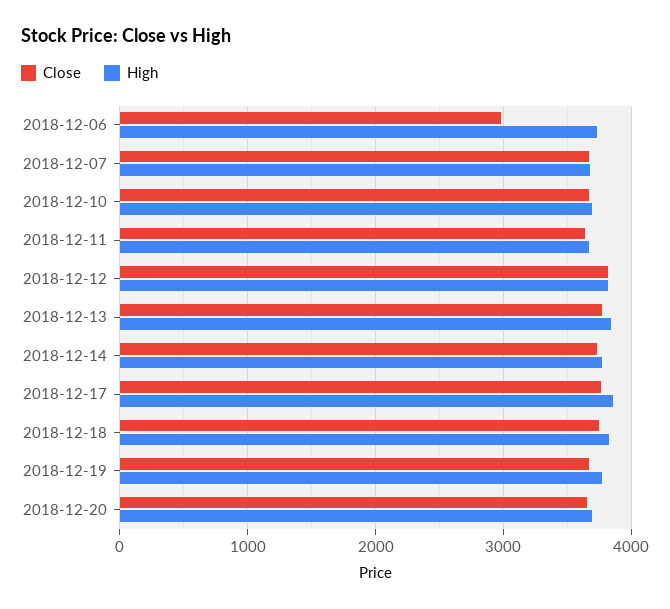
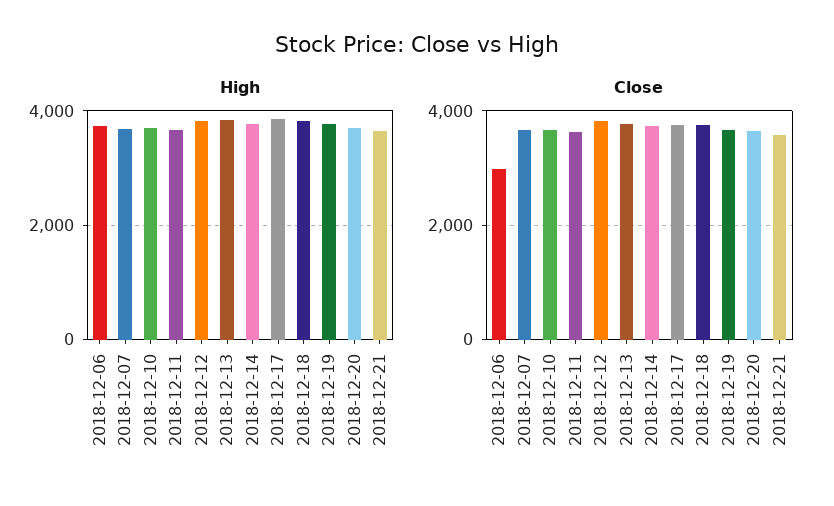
High, 2018-12-21: none -> 3600
Close, 2018-12-21: none -> 3600

